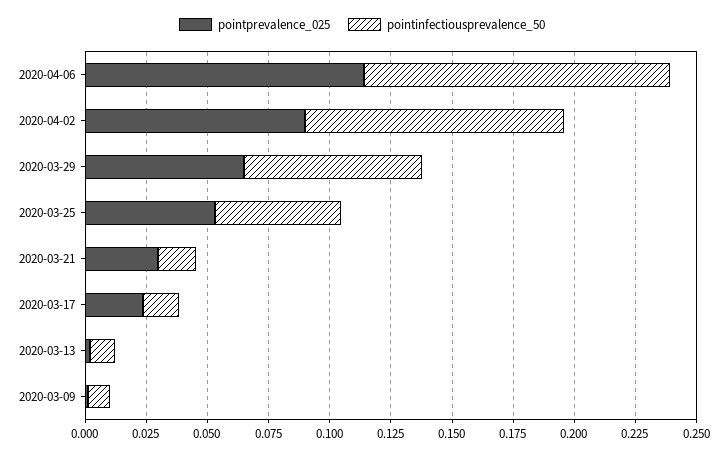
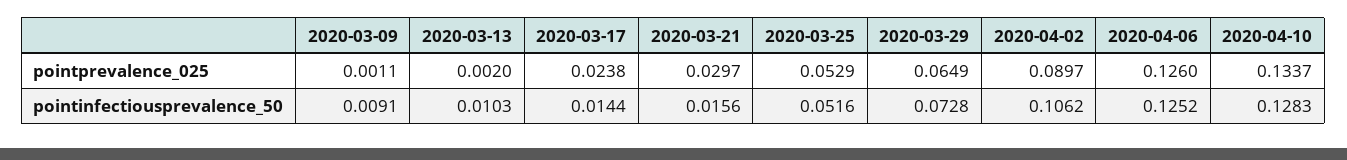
pointprevalence_025, 2020-04-06: 0.115 -> 0.126
pointprevalence_025, 2020-04-10: none -> 0.1337
pointinfectiousprevalence_50, 2020-04-10: none -> 0.1283

